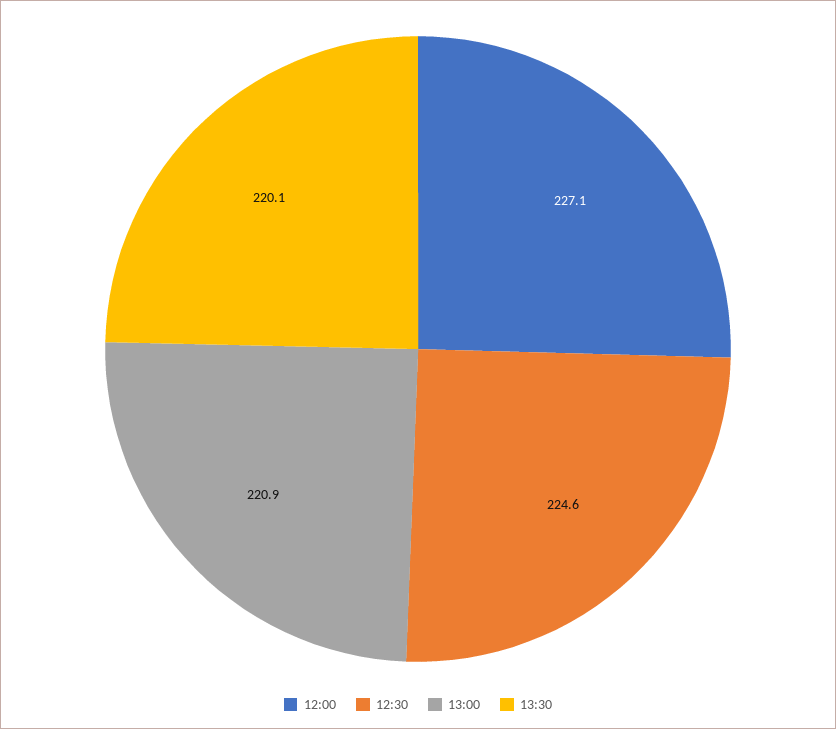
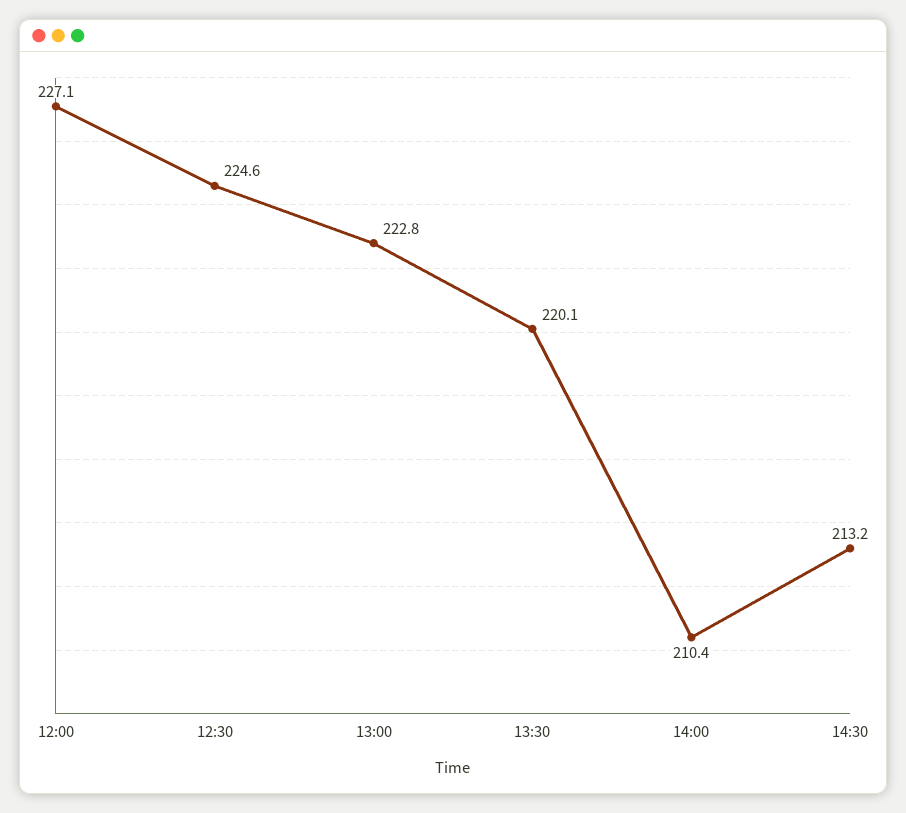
13:00: 220.9 -> 222.8
14:00: none -> 210.4
14:30: none -> 213.2

